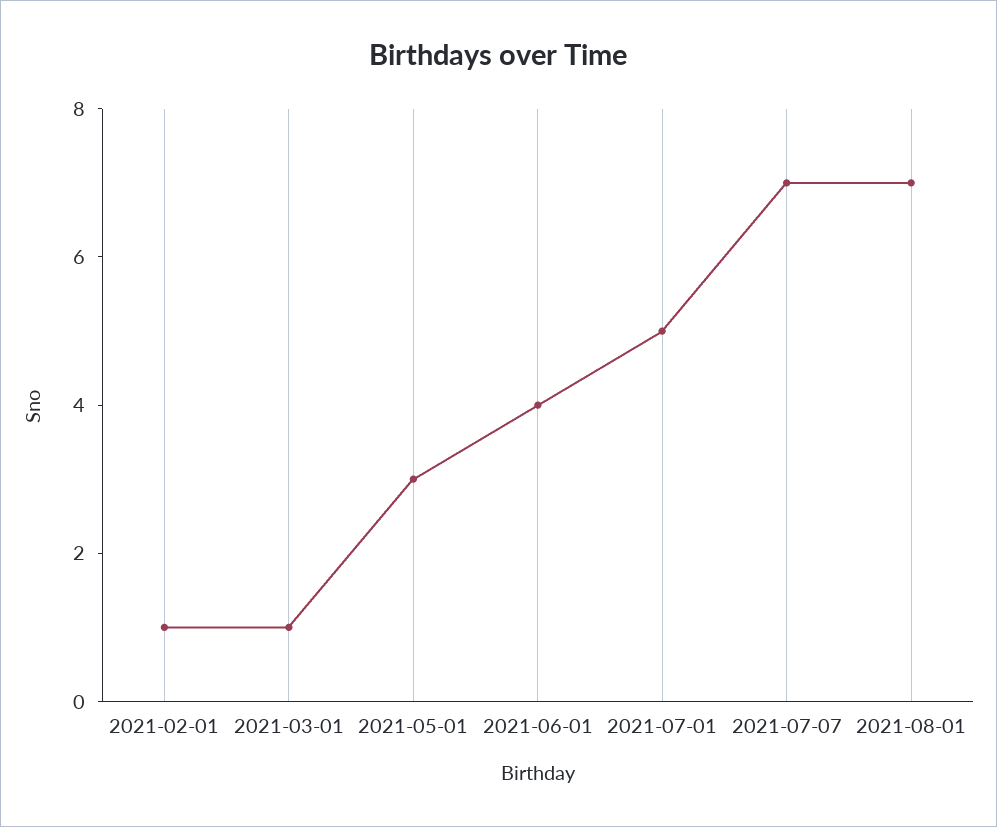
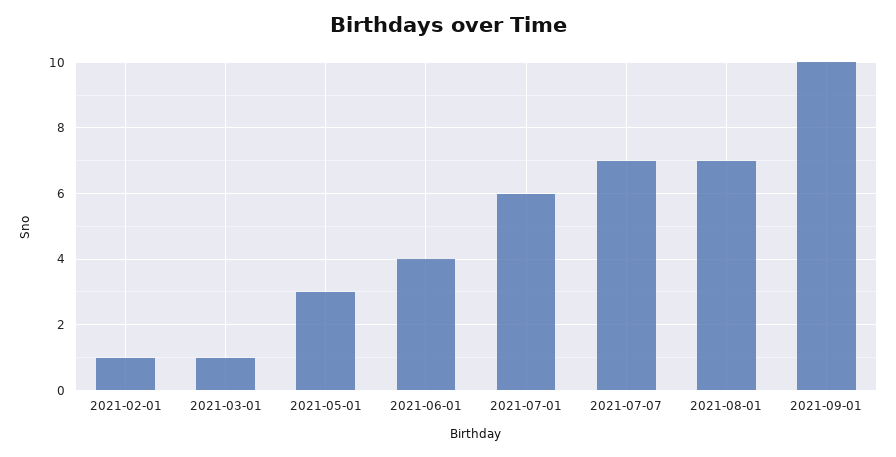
2021-07-01: 5 -> 6
2021-09-01: none -> 10

